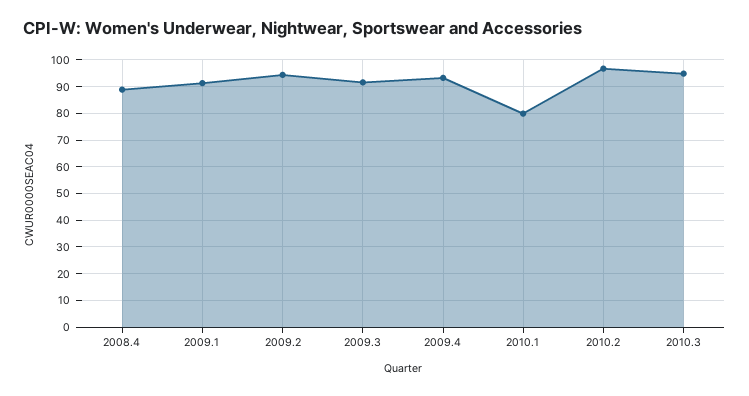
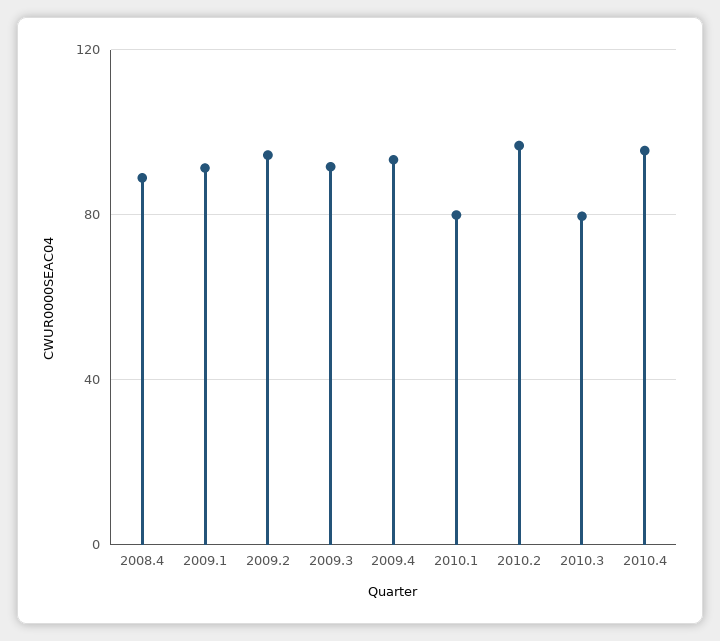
2010.3: 95 -> 80
2010.4: none -> 95

